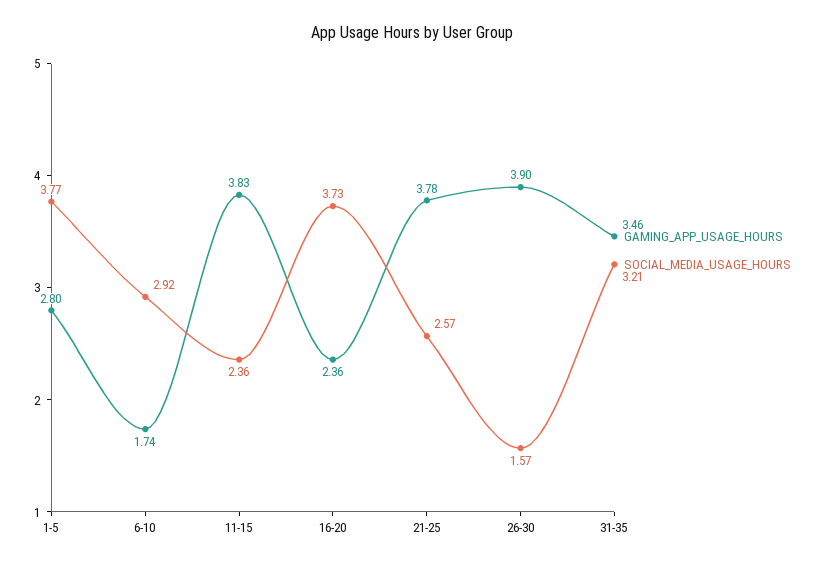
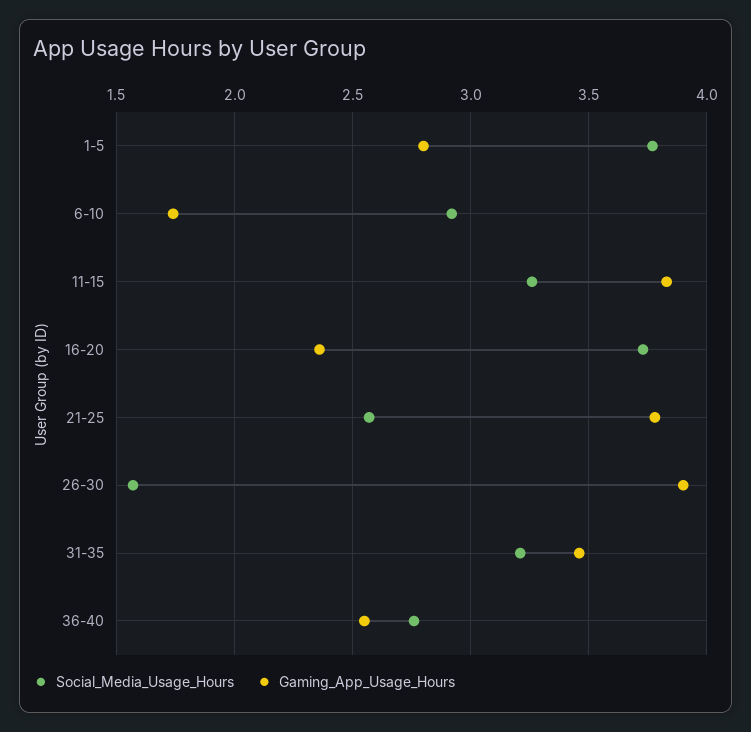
SOCIAL_MEDIA_USAGE_HOURS, 11-15: 2.36 -> 3.25
SOCIAL_MEDIA_USAGE_HOURS, 36-40: none -> 2.75
GAMING_APP_USAGE_HOURS, 36-40: none -> 2.55

